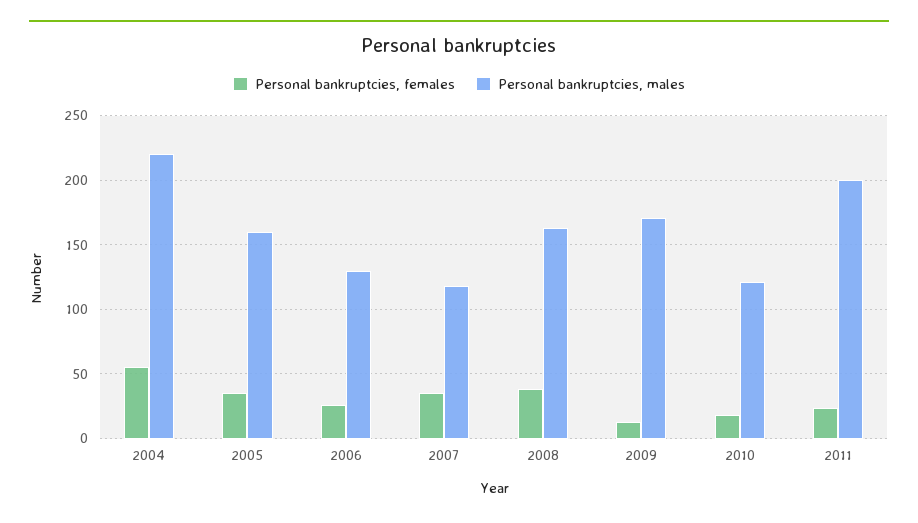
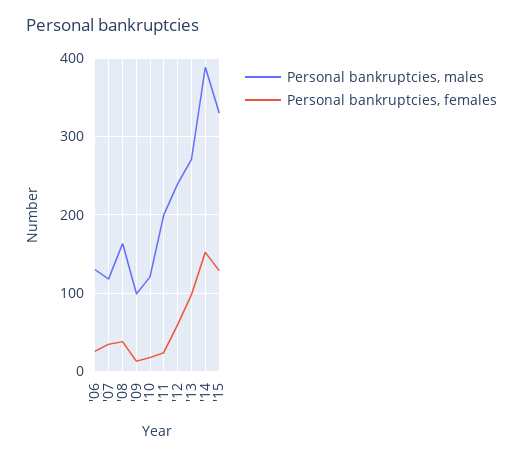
Personal bankruptcies, females, 2004: 55 -> none
Personal bankruptcies, males, 2004: 220 -> none
Personal bankruptcies, females, 2005: 35 -> none
Personal bankruptcies, males, 2005: 160 -> none
Personal bankruptcies, males, 2009: 170 -> 100
Personal bankruptcies, males, '12: none -> 240
Personal bankruptcies, females, '12: none -> 60
Personal bankruptcies, males, '13: none -> 270
Personal bankruptcies, females, '13: none -> 100
Personal bankruptcies, males, '14: none -> 390
Personal bankruptcies, females, '14: none -> 150
Personal bankruptcies, males, '15: none -> 330
Personal bankruptcies, females, '15: none -> 130

